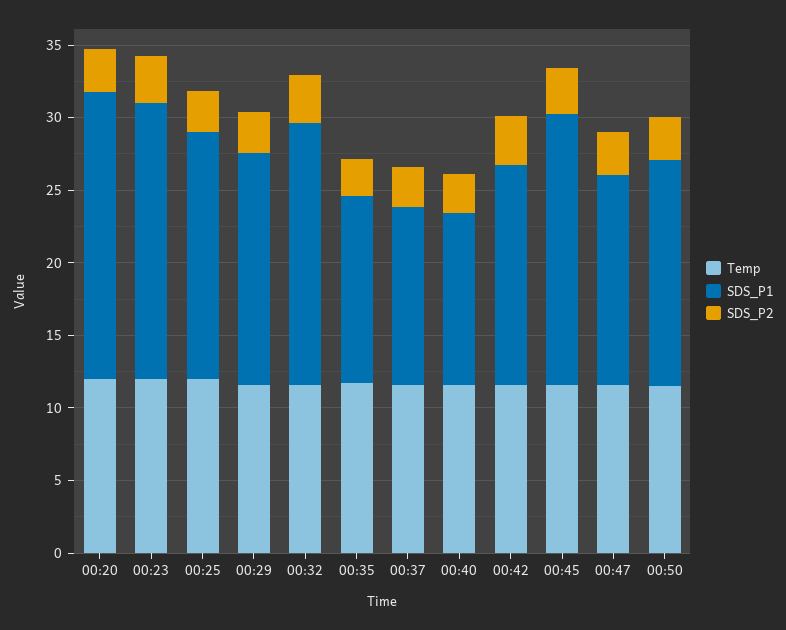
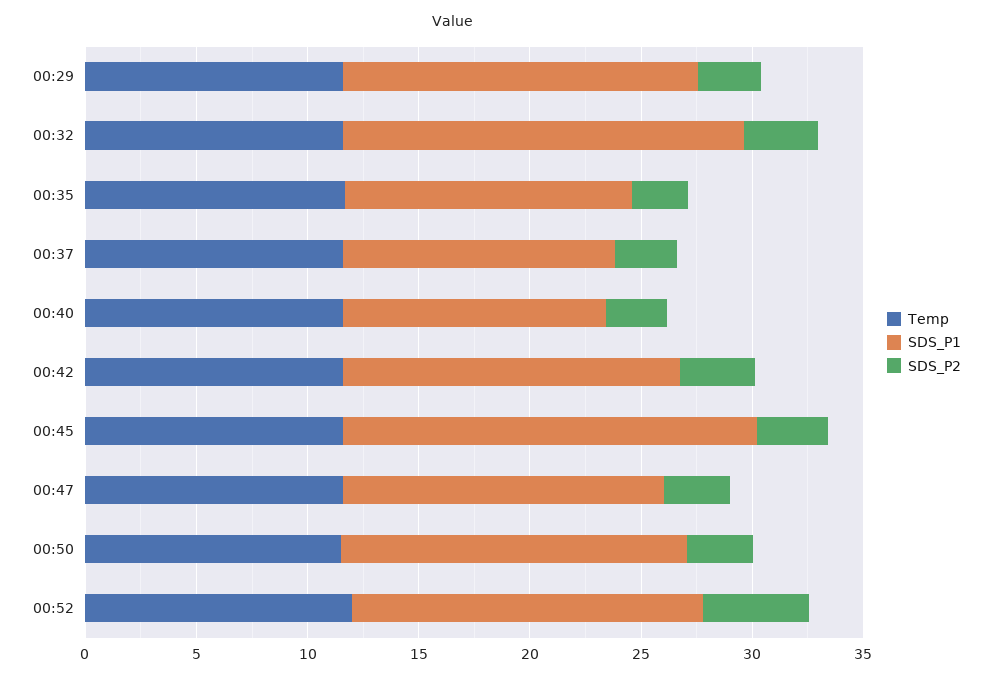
Temp, 00:20: 12 -> none
SDS_P1, 00:20: 20 -> none
SDS_P2, 00:20: 3 -> none
Temp, 00:23: 12 -> none
SDS_P1, 00:23: 19 -> none
SDS_P2, 00:23: 3 -> none
Temp, 00:25: 12 -> none
SDS_P1, 00:25: 17 -> none
SDS_P2, 00:25: 3 -> none
Temp, 00:52: none -> 12
SDS_P1, 00:52: none -> 16
SDS_P2, 00:52: none -> 5

